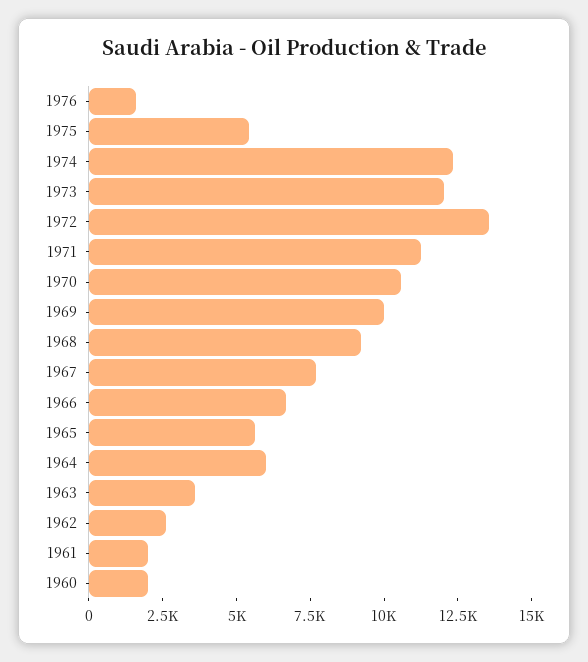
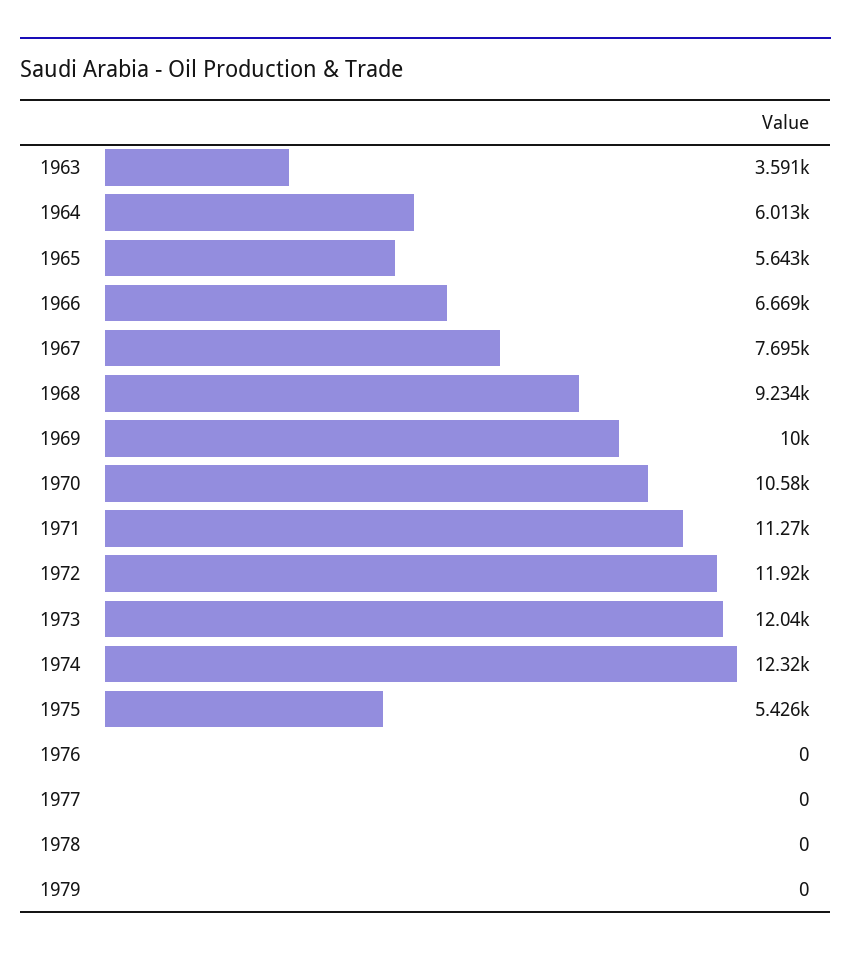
1976: 1500 -> 0
1972: 13500 -> 11920
1962: 2500 -> none
1961: 2000 -> none
1960: 2000 -> none
1977: none -> 0
1978: none -> 0
1979: none -> 0

